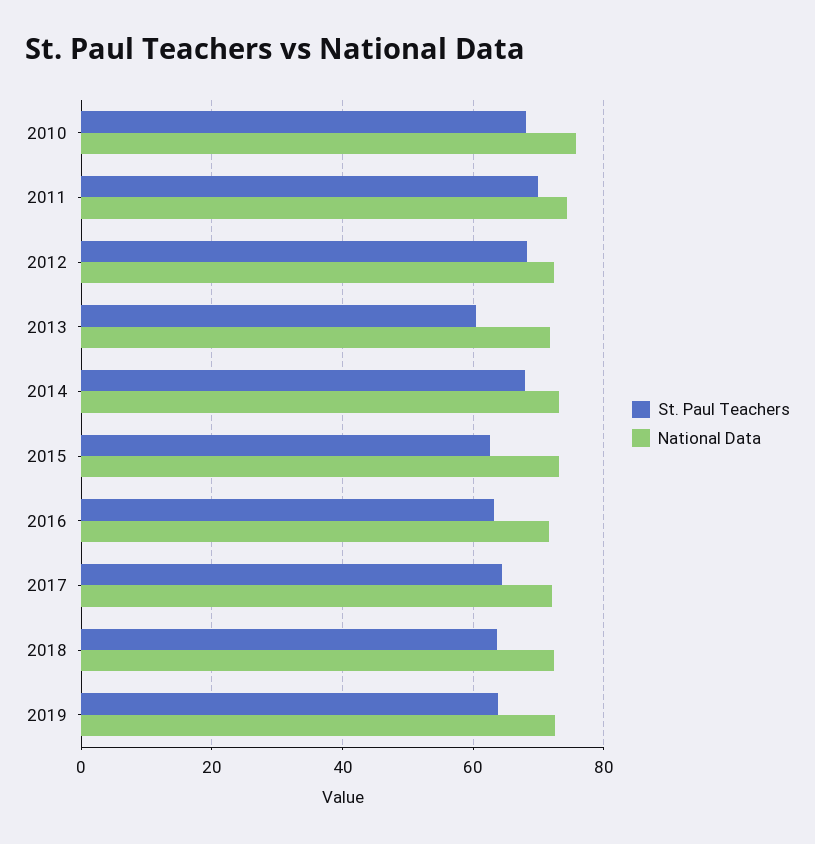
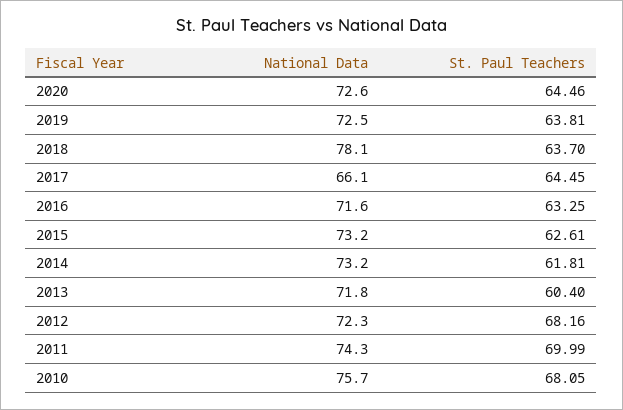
St. Paul Teachers, 2014: 68 -> 61.81
National Data, 2017: 72 -> 66.1
National Data, 2018: 72 -> 78.1
National Data, 2020: none -> 72.6
St. Paul Teachers, 2020: none -> 64.46

